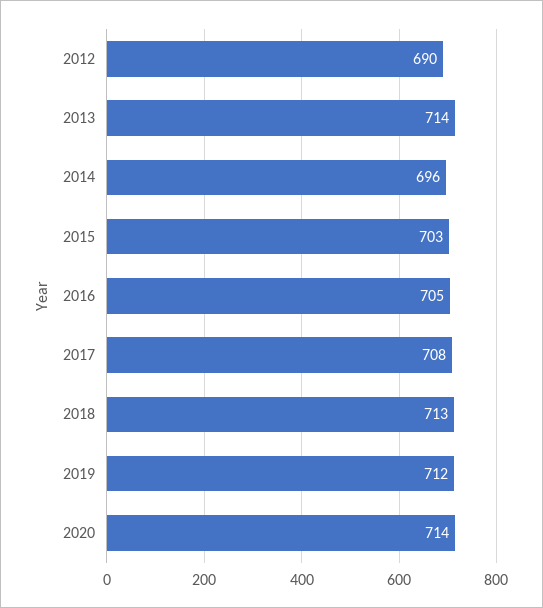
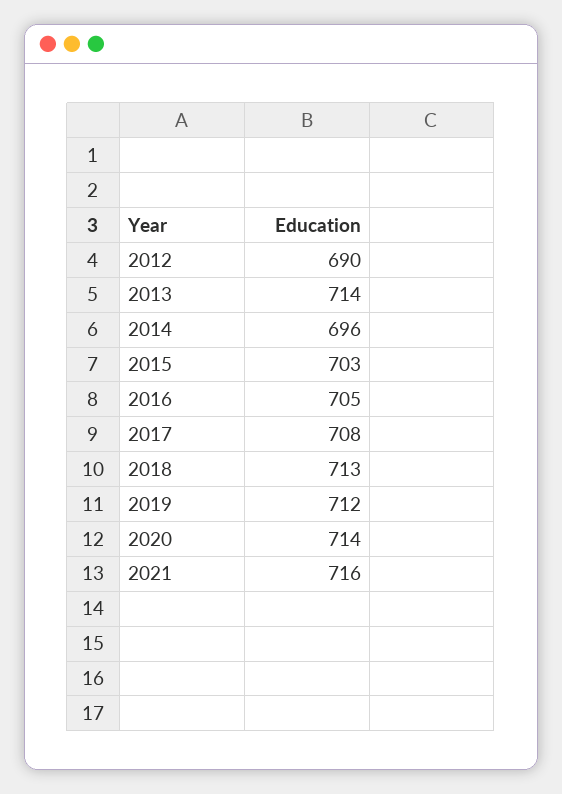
2021: none -> 716

